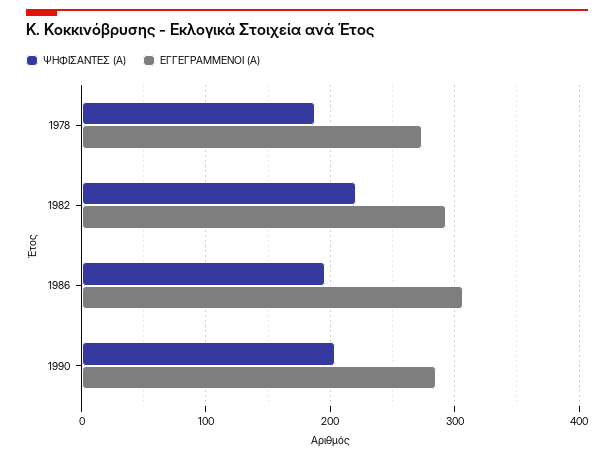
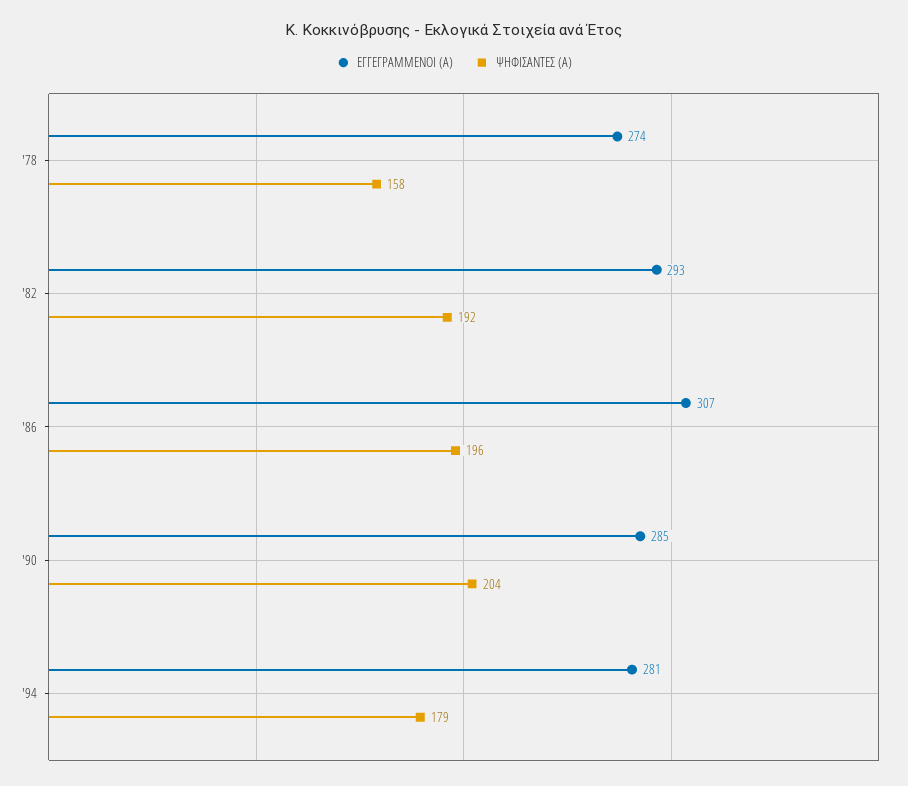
ΨΗΦΙΣΑΝΤΕΣ (Α), 1978: 190 -> 158
ΨΗΦΙΣΑΝΤΕΣ (Α), 1982: 220 -> 192
ΕΓΓΕΓΡΑΜΜΕΝΟΙ (Α), '94: none -> 281
ΨΗΦΙΣΑΝΤΕΣ (Α), '94: none -> 179

